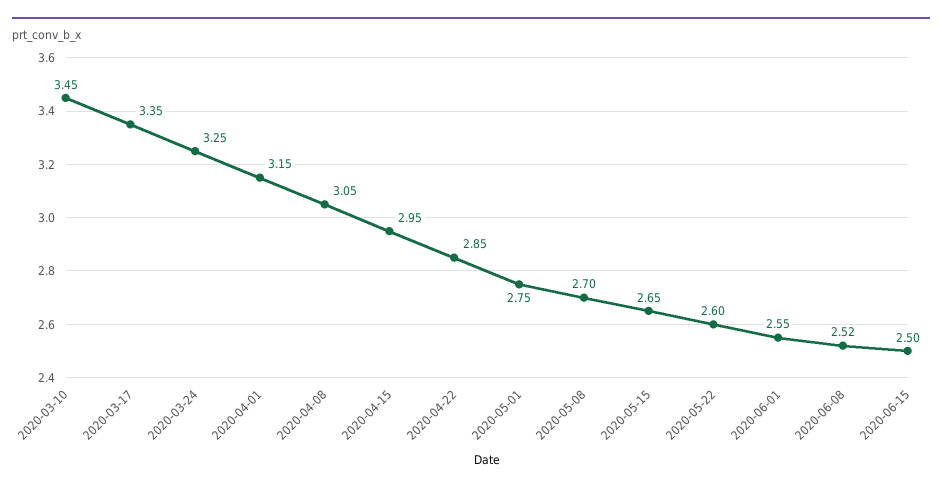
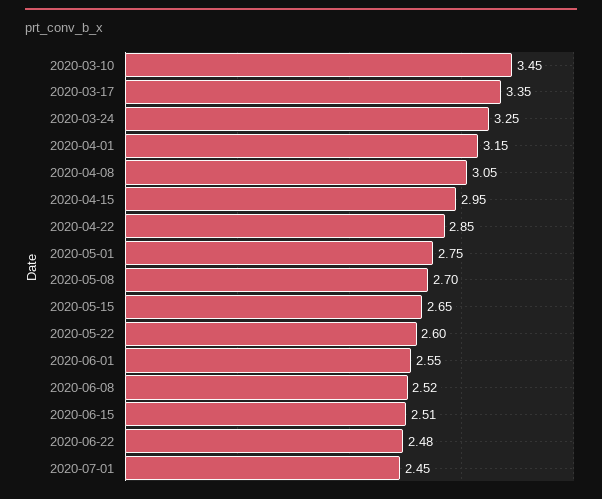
2020-06-15: 2.5 -> 2.51
2020-06-22: none -> 2.48
2020-07-01: none -> 2.45

